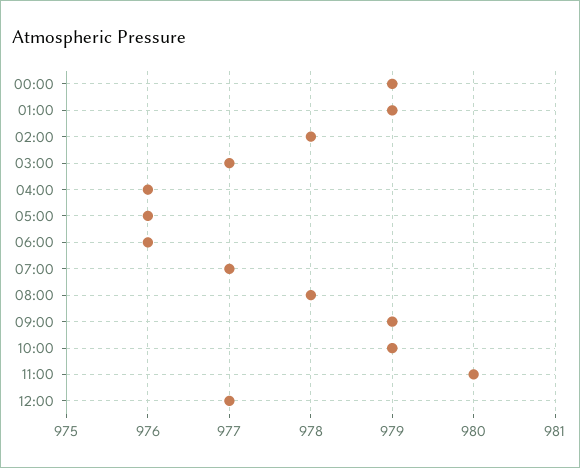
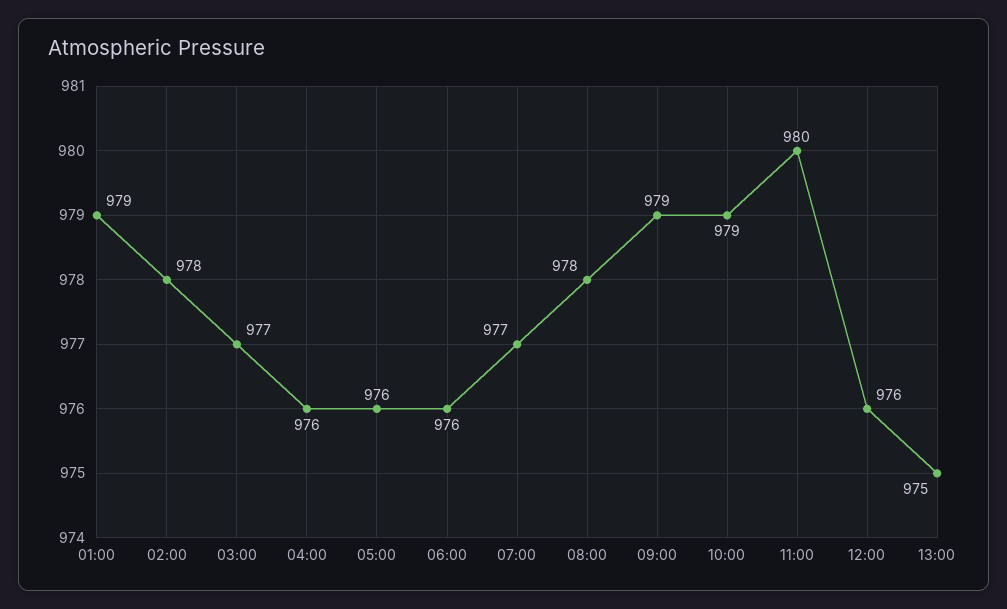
00:00: 979 -> none
12:00: 977 -> 976
13:00: none -> 975

